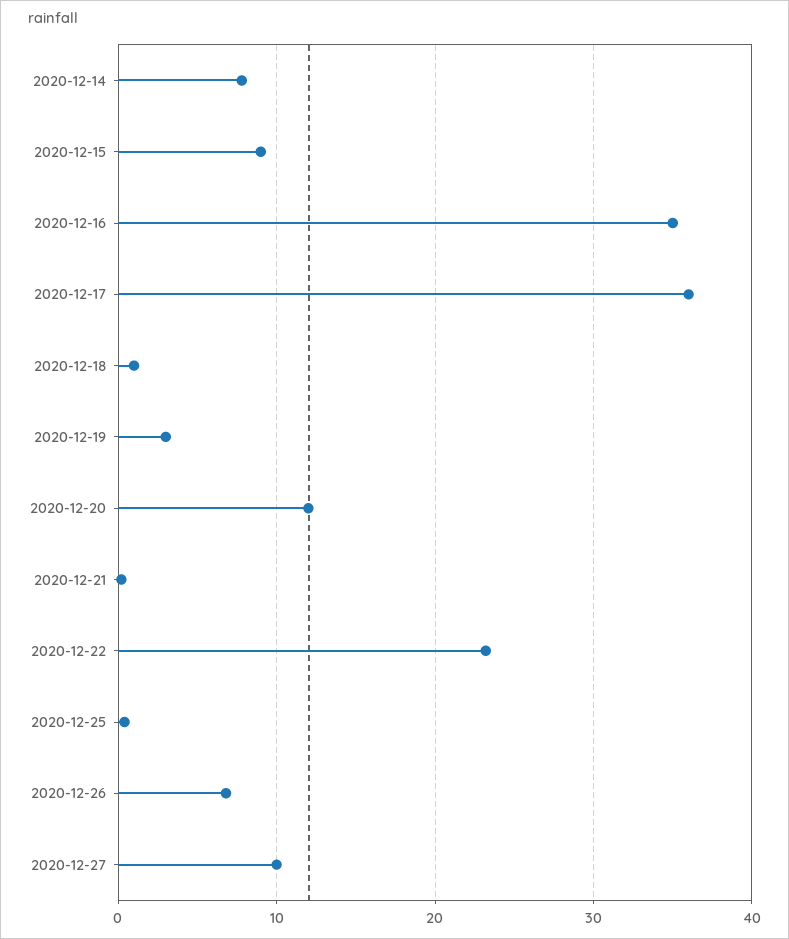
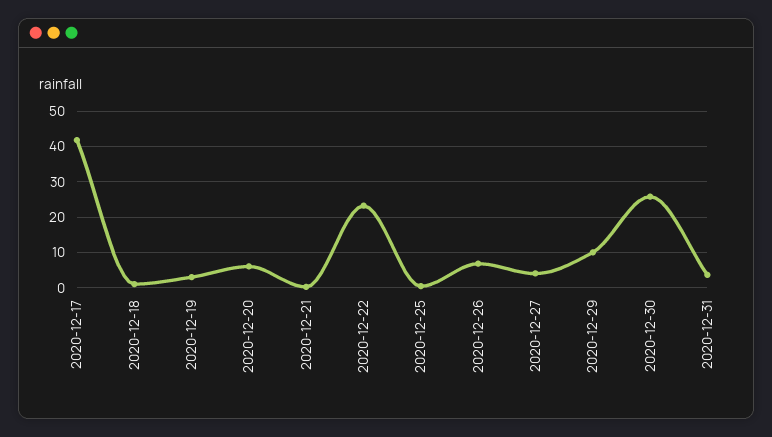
2020-12-14: 8 -> none
2020-12-15: 9 -> none
2020-12-16: 35 -> none
2020-12-17: 36 -> 42
2020-12-20: 12 -> 6
2020-12-27: 10 -> 4
2020-12-29: none -> 10
2020-12-30: none -> 26
2020-12-31: none -> 4

